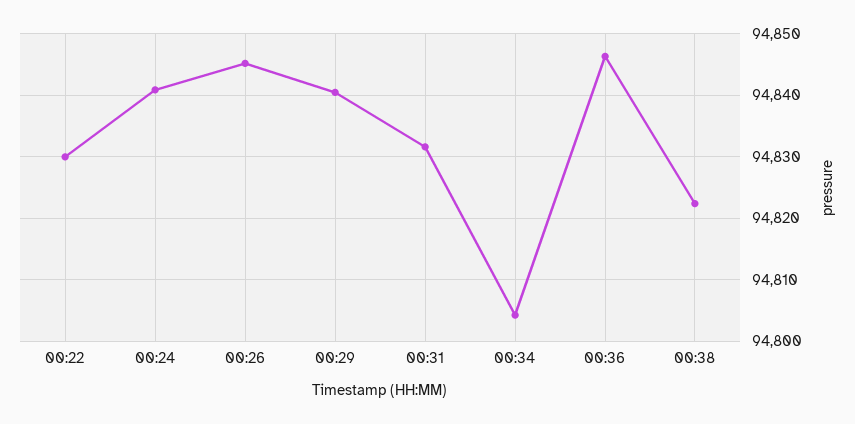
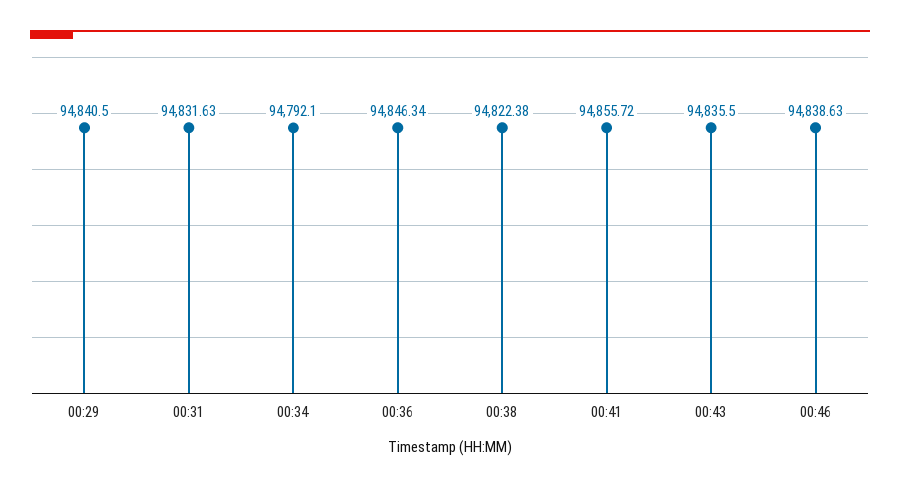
00:22: 94830 -> none
00:24: 94841 -> none
00:26: 94845 -> none
00:34: 94804 -> 94792.1
00:41: none -> 94855.72
00:43: none -> 94835.5
00:46: none -> 94838.63

